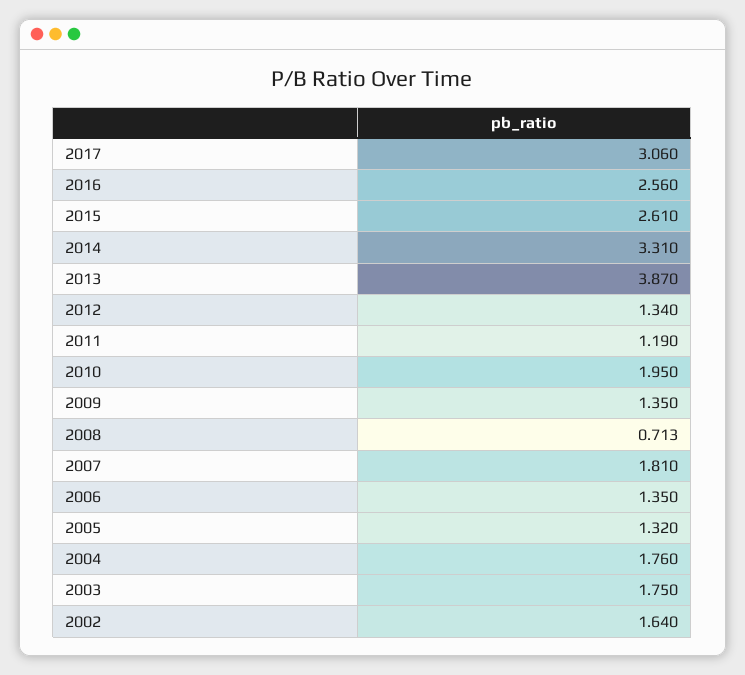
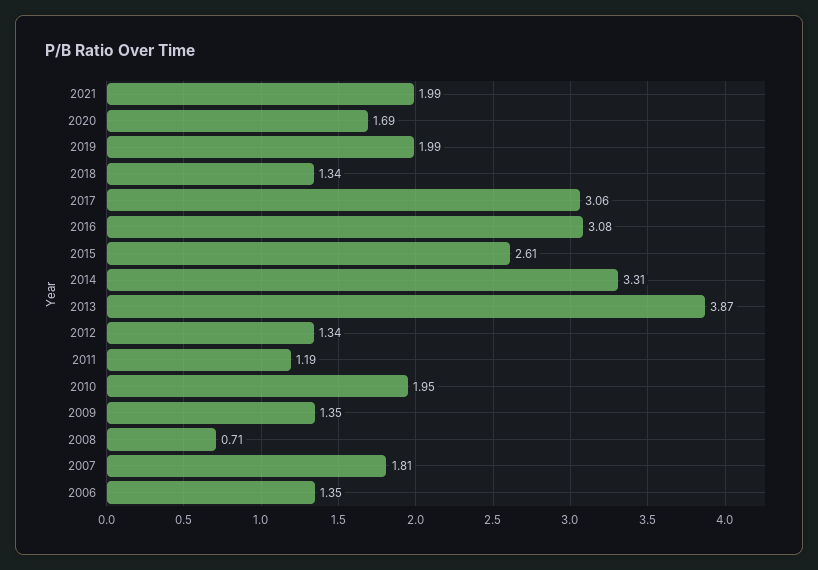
2016: 2.56 -> 3.08
2005: 1.32 -> none
2004: 1.76 -> none
2003: 1.75 -> none
2002: 1.64 -> none
2021: none -> 1.99
2020: none -> 1.69
2019: none -> 1.99
2018: none -> 1.34

